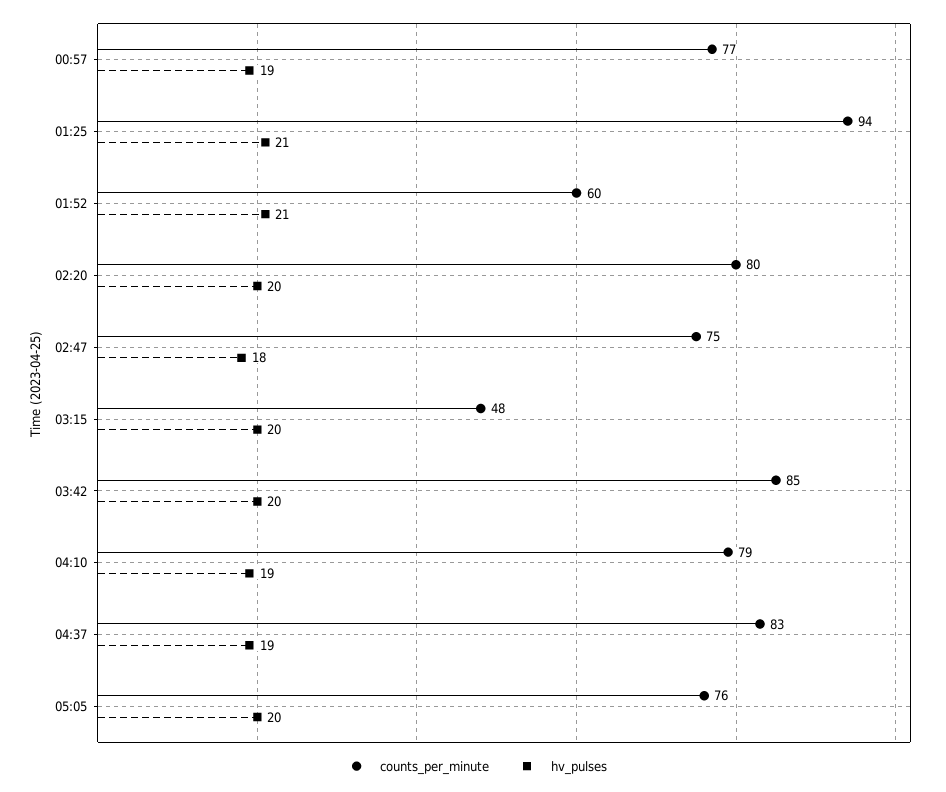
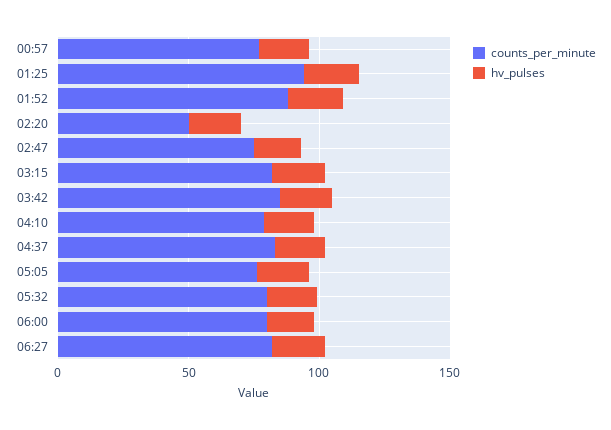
counts_per_minute, 01:52: 60 -> 90
counts_per_minute, 02:20: 80 -> 50
counts_per_minute, 03:15: 48 -> 80
counts_per_minute, 05:32: none -> 80
hv_pulses, 05:32: none -> 20
counts_per_minute, 06:00: none -> 80
hv_pulses, 06:00: none -> 20
counts_per_minute, 06:27: none -> 80
hv_pulses, 06:27: none -> 20

